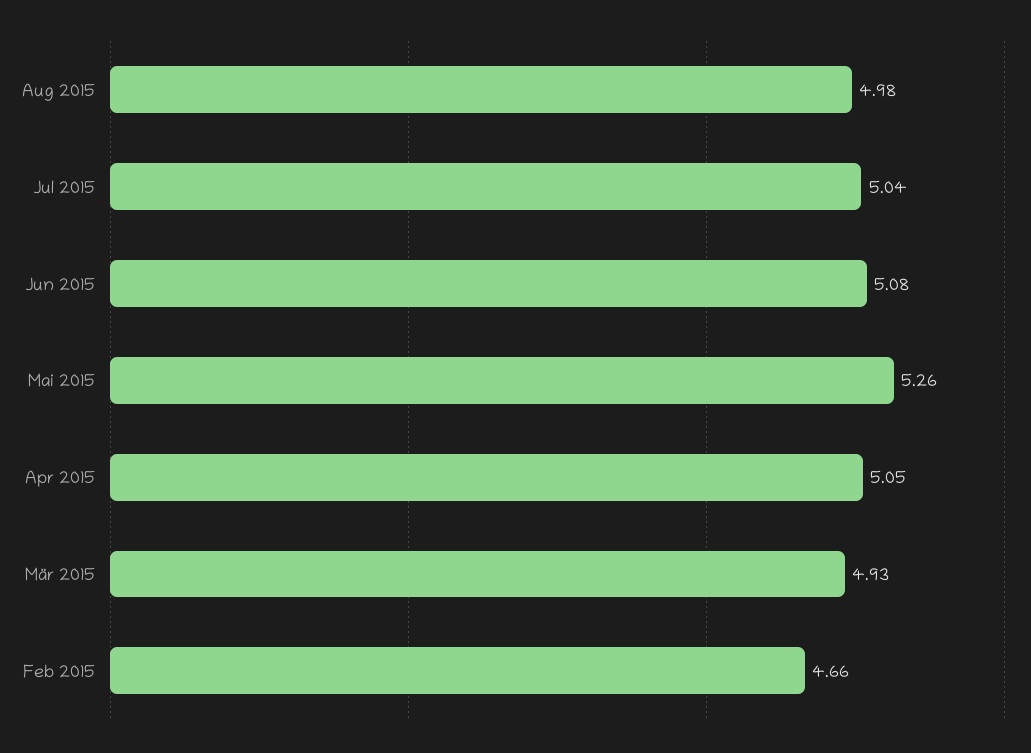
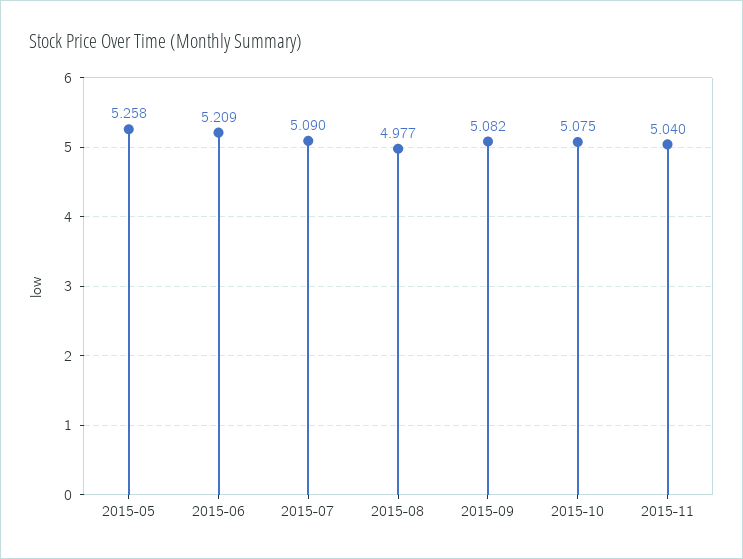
Jul 2015: 5.04 -> 5.09
Jun 2015: 5.08 -> 5.209
Apr 2015: 5.05 -> none
Mär 2015: 4.93 -> none
Feb 2015: 4.66 -> none
2015-09: none -> 5.082
2015-10: none -> 5.075
2015-11: none -> 5.04

